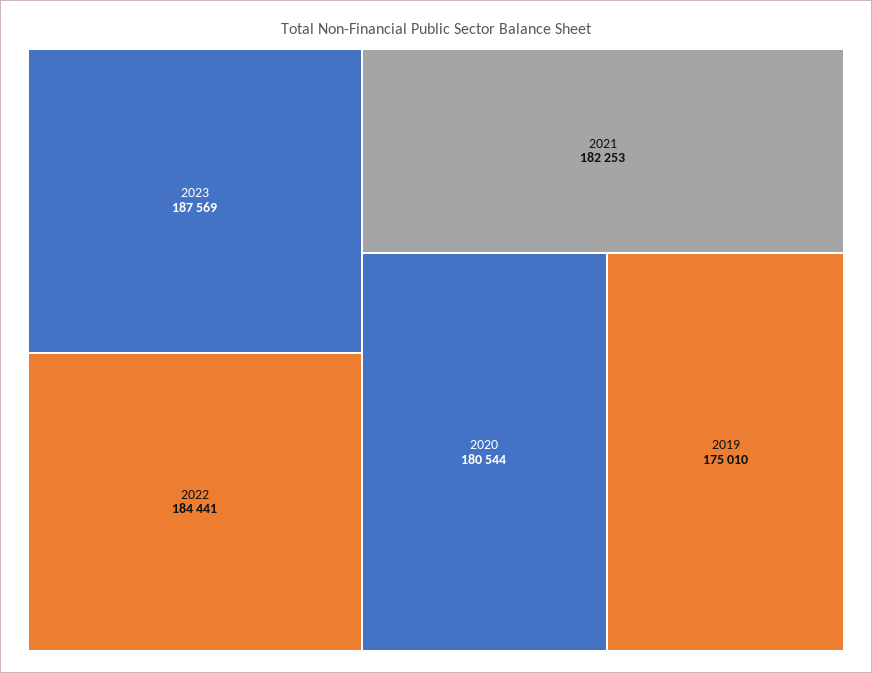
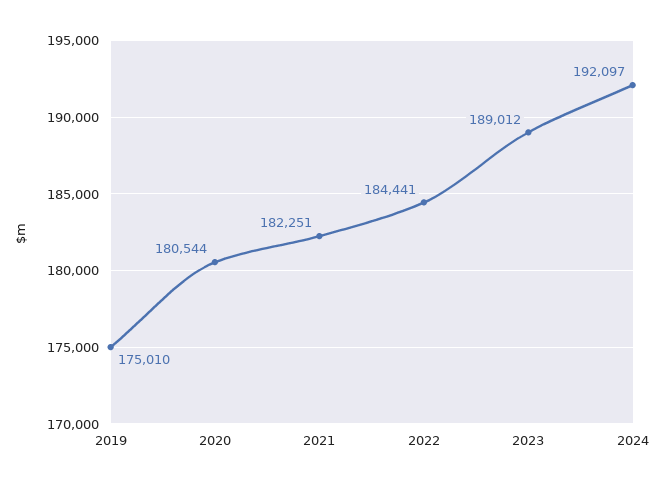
2023: 187569 -> 189012
2021: 182253 -> 182251
2024: none -> 192097

